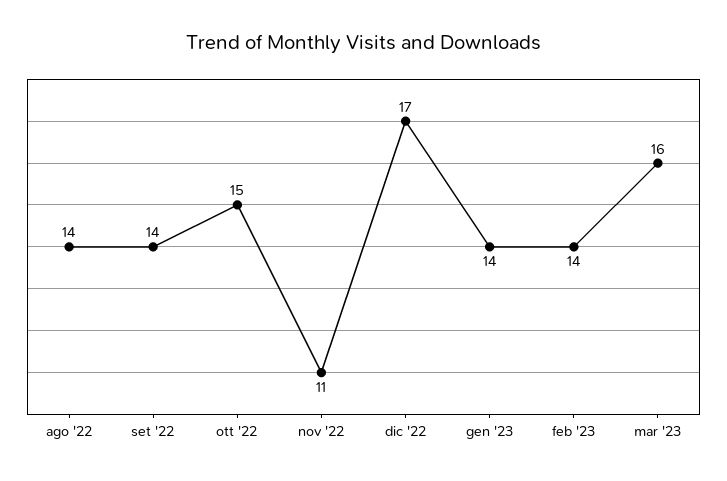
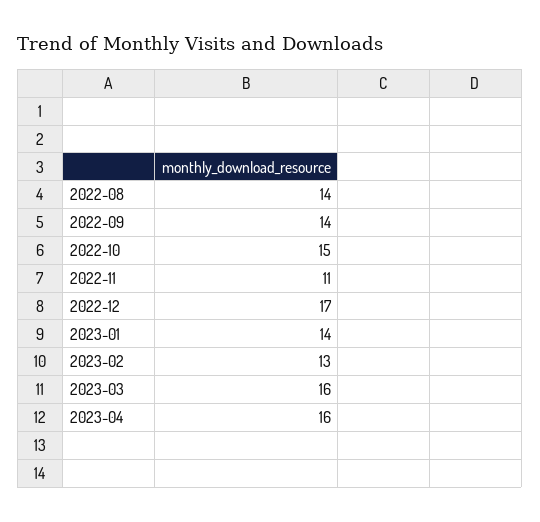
feb '23: 14 -> 13
2023-04: none -> 16

